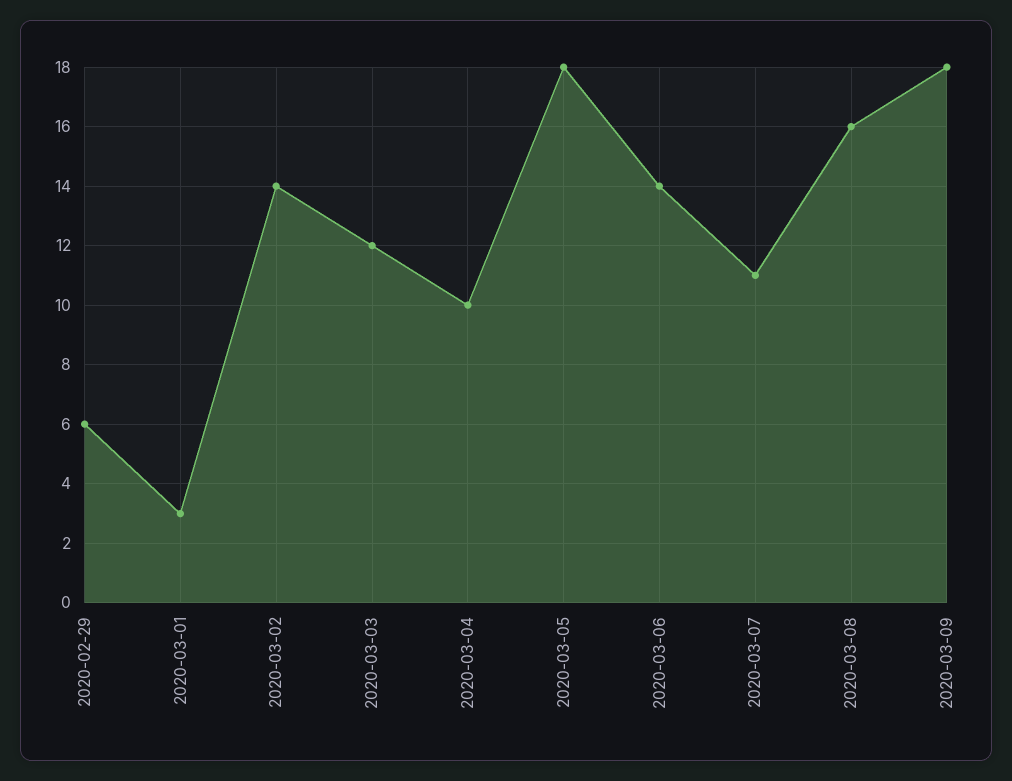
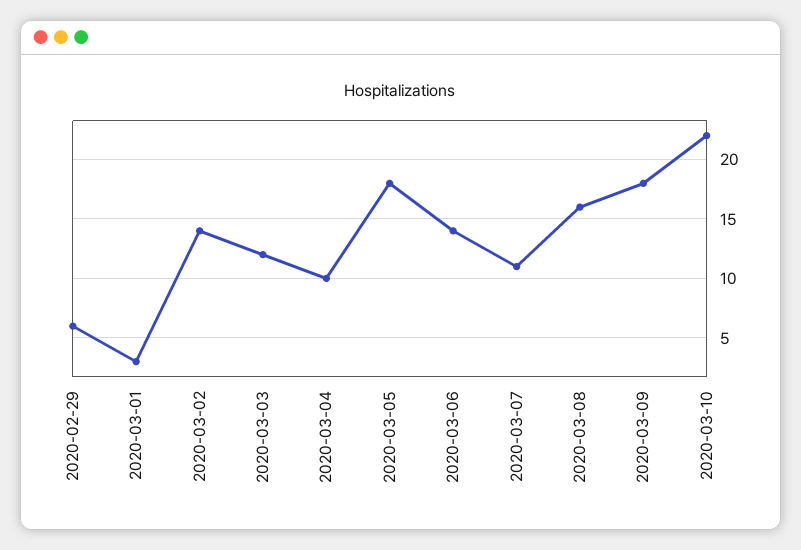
2020-03-10: none -> 22

